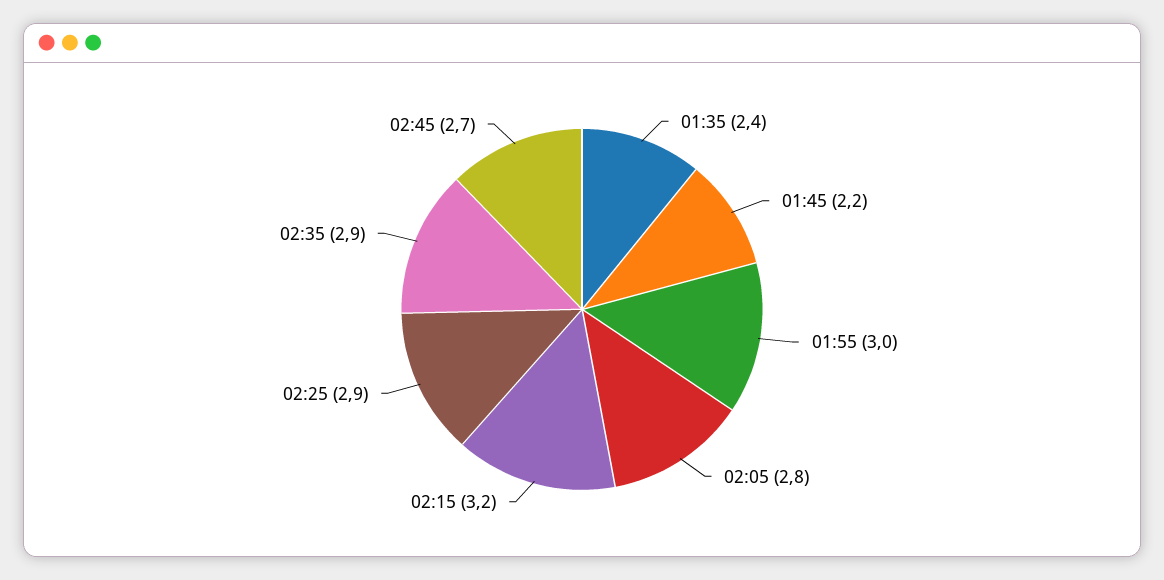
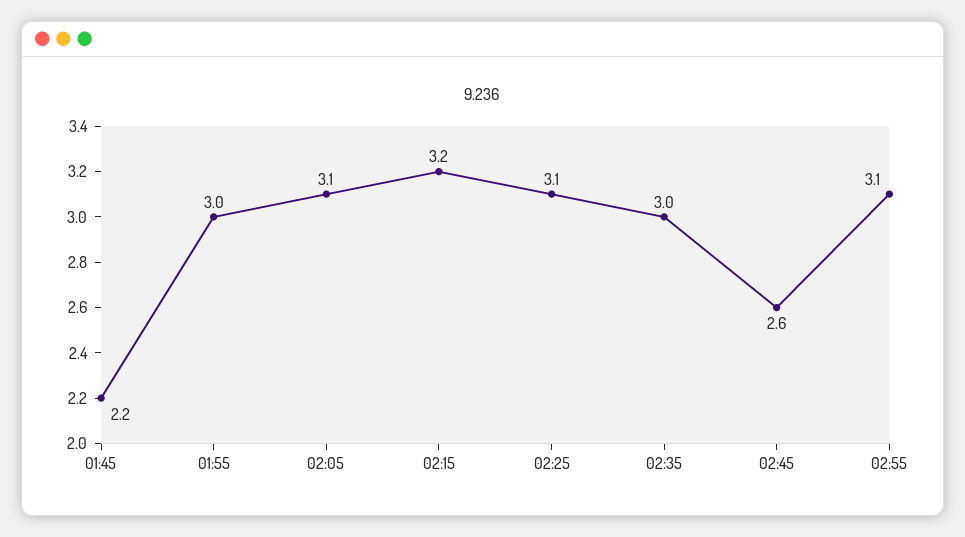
01:35: 2.4 -> none
02:05: 2.8 -> 3.1
02:25: 2.9 -> 3.1
02:35: 2.9 -> 3
02:45: 2.7 -> 2.6
02:55: none -> 3.1

